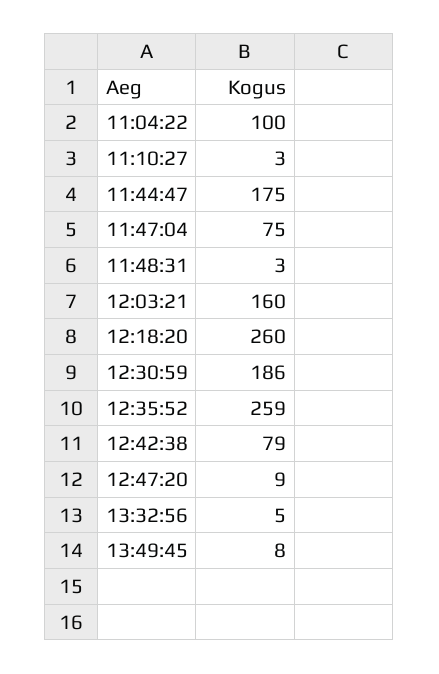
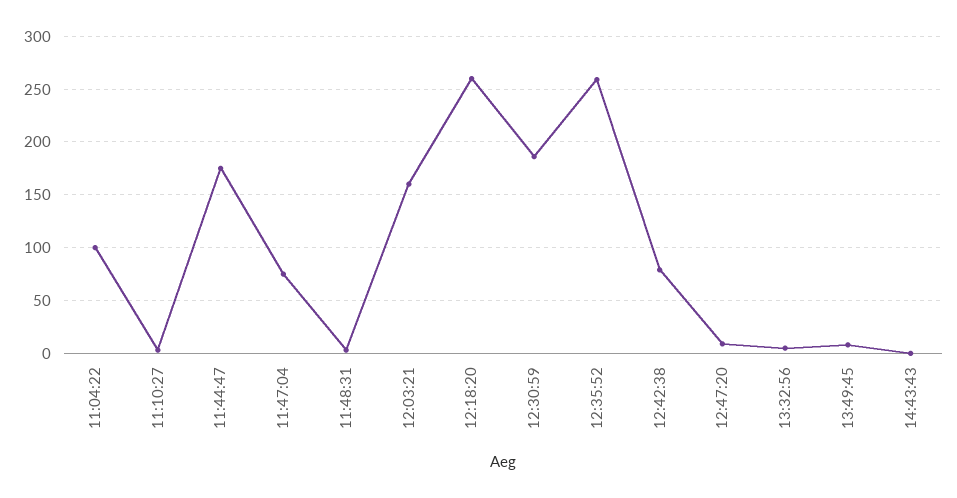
14:43:43: none -> 0

